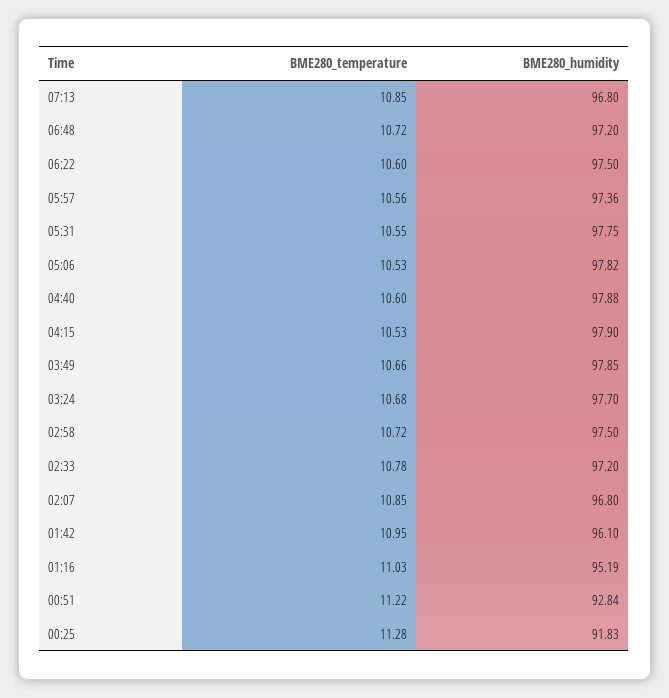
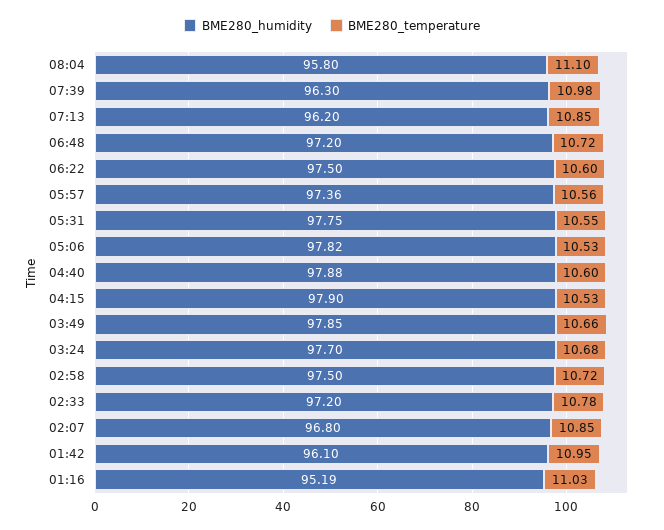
BME280_humidity, 07:13: 96.8 -> 96.2
BME280_temperature, 00:51: 11.22 -> none
BME280_humidity, 00:51: 92.84 -> none
BME280_temperature, 00:25: 11.28 -> none
BME280_humidity, 00:25: 91.83 -> none
BME280_humidity, 08:04: none -> 95.8
BME280_temperature, 08:04: none -> 11.1
BME280_humidity, 07:39: none -> 96.3
BME280_temperature, 07:39: none -> 10.98

